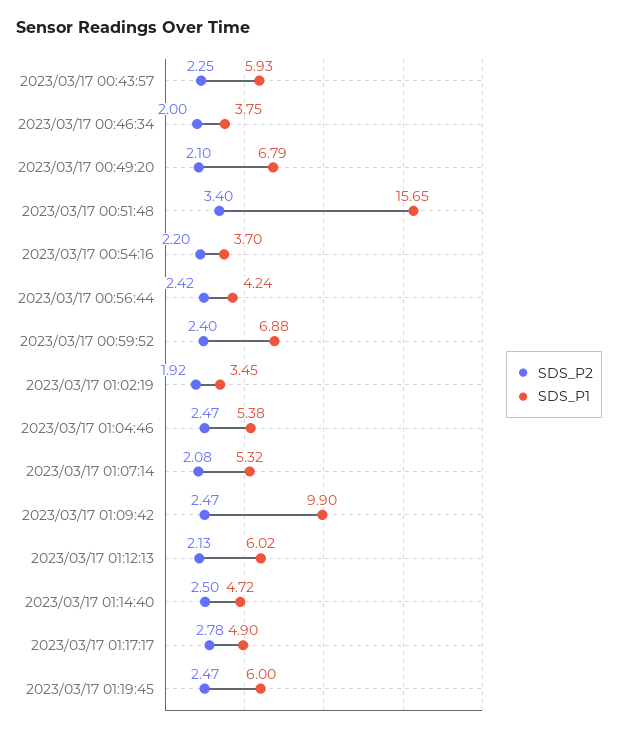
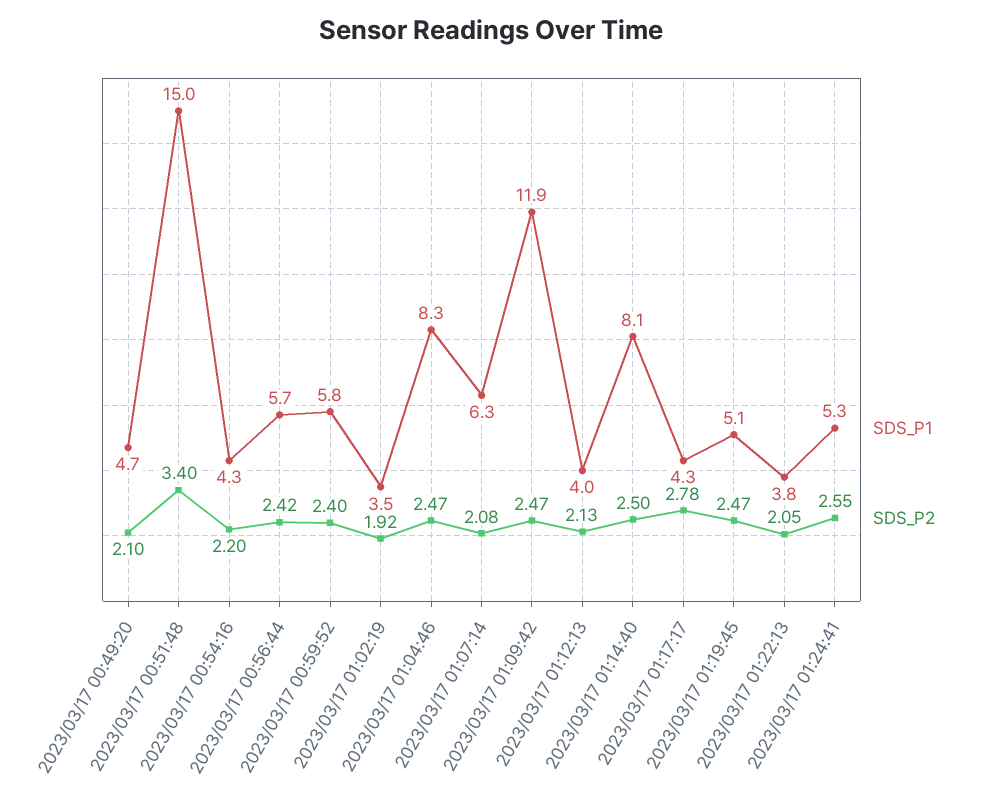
SDS_P2, 2023/03/17 00:43:57: 2.25 -> none
SDS_P1, 2023/03/17 00:43:57: 5.93 -> none
SDS_P2, 2023/03/17 00:46:34: 2 -> none
SDS_P1, 2023/03/17 00:46:34: 3.75 -> none
SDS_P1, 2023/03/17 00:49:20: 6.79 -> 4.7
SDS_P1, 2023/03/17 00:51:48: 15.65 -> 15
SDS_P1, 2023/03/17 00:54:16: 3.7 -> 4.3
SDS_P1, 2023/03/17 00:56:44: 4.24 -> 5.7
SDS_P1, 2023/03/17 00:59:52: 6.88 -> 5.8
SDS_P1, 2023/03/17 01:04:46: 5.38 -> 8.3
SDS_P1, 2023/03/17 01:07:14: 5.32 -> 6.3
SDS_P1, 2023/03/17 01:09:42: 9.9 -> 11.9
SDS_P1, 2023/03/17 01:12:13: 6.02 -> 4
SDS_P1, 2023/03/17 01:14:40: 4.72 -> 8.1
SDS_P1, 2023/03/17 01:17:17: 4.9 -> 4.3
SDS_P1, 2023/03/17 01:19:45: 6 -> 5.1
SDS_P1, 2023/03/17 01:22:13: none -> 3.8
SDS_P2, 2023/03/17 01:22:13: none -> 2.05
SDS_P1, 2023/03/17 01:24:41: none -> 5.3
SDS_P2, 2023/03/17 01:24:41: none -> 2.55

